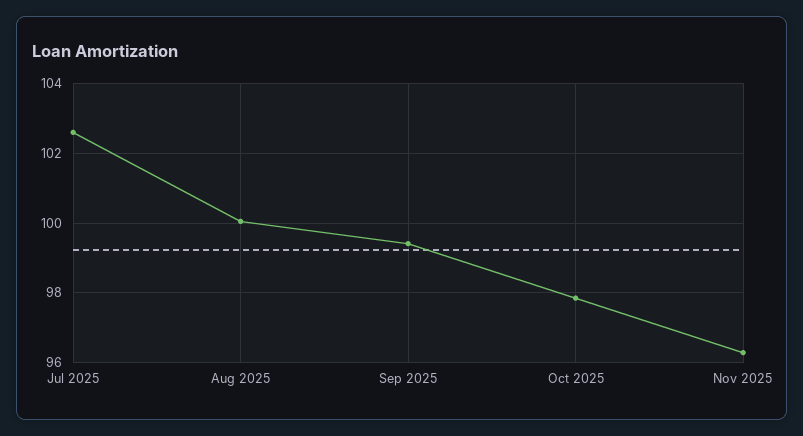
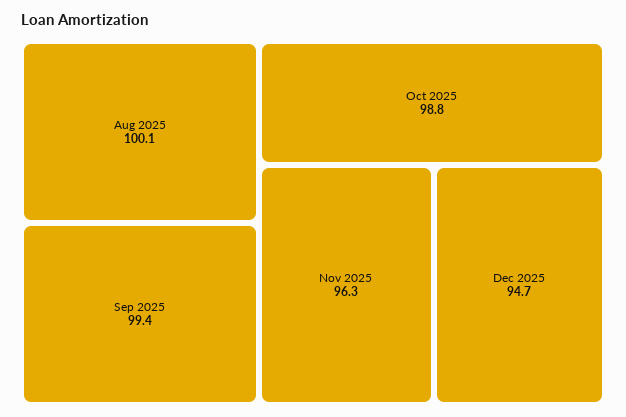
Jul 2025: 102.6 -> none
Oct 2025: 97.8 -> 98.8
Dec 2025: none -> 94.7

